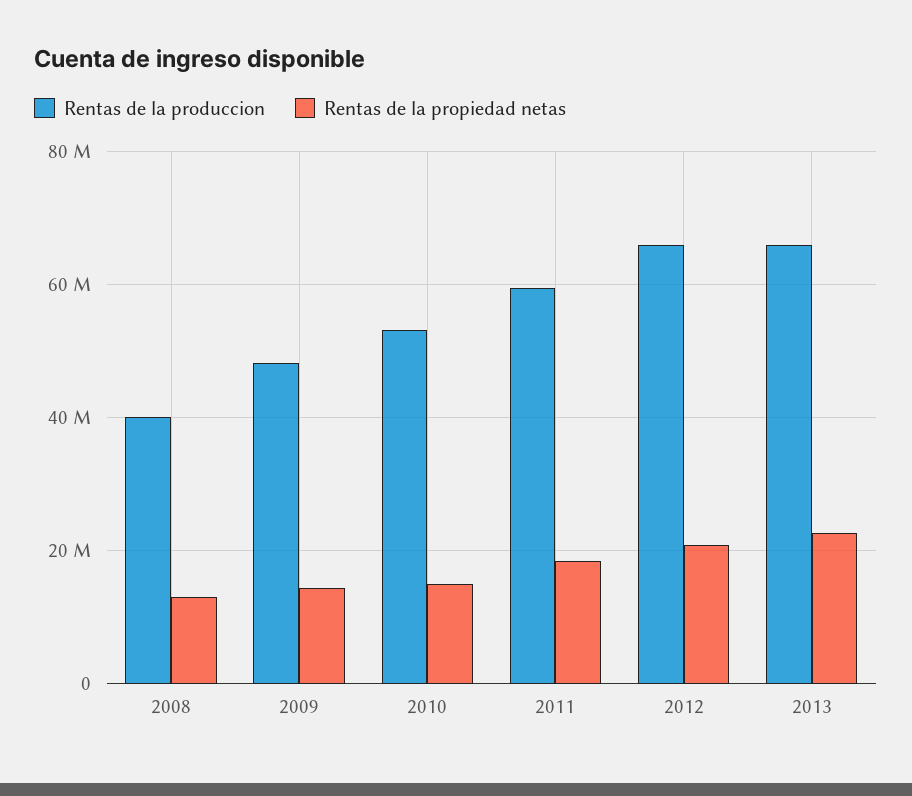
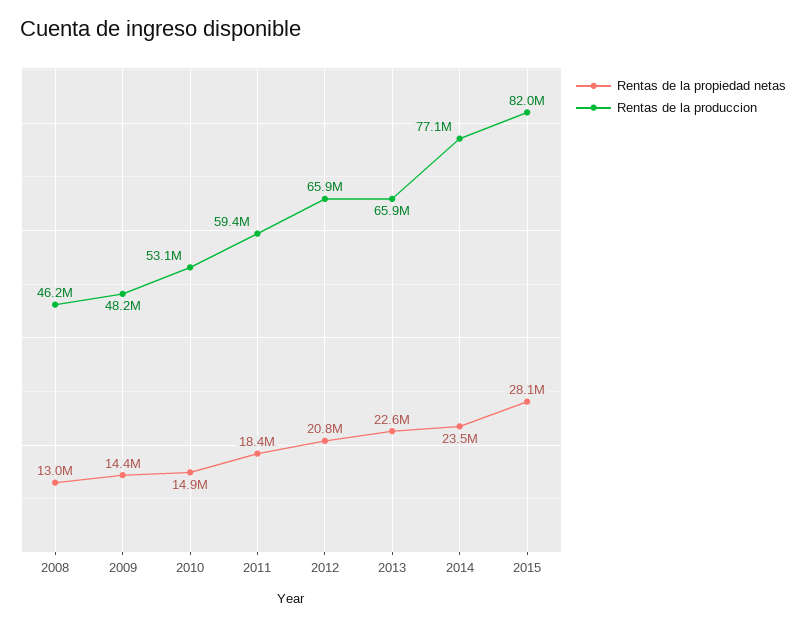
Rentas de la produccion, 2008: 40000000 -> 46200000
Rentas de la propiedad netas, 2014: none -> 23500000
Rentas de la produccion, 2014: none -> 77100000
Rentas de la propiedad netas, 2015: none -> 28100000
Rentas de la produccion, 2015: none -> 82000000

